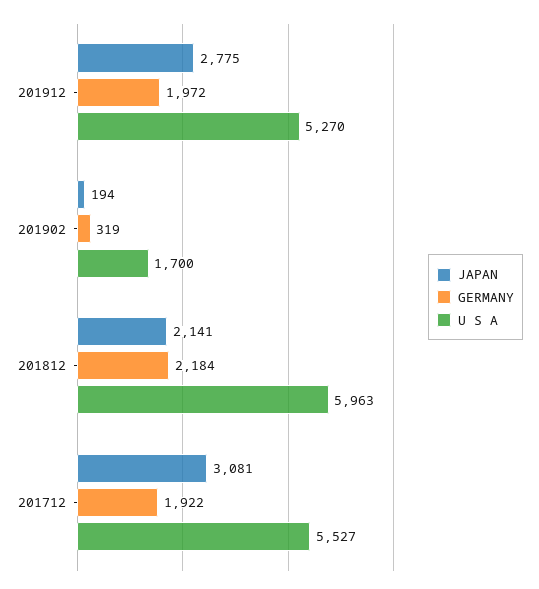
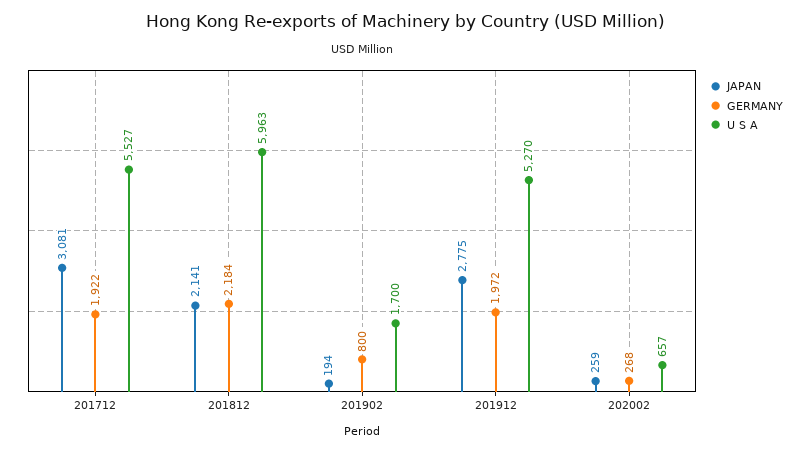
GERMANY, 201902: 319 -> 800
JAPAN, 202002: none -> 259
GERMANY, 202002: none -> 268
U S A, 202002: none -> 657

